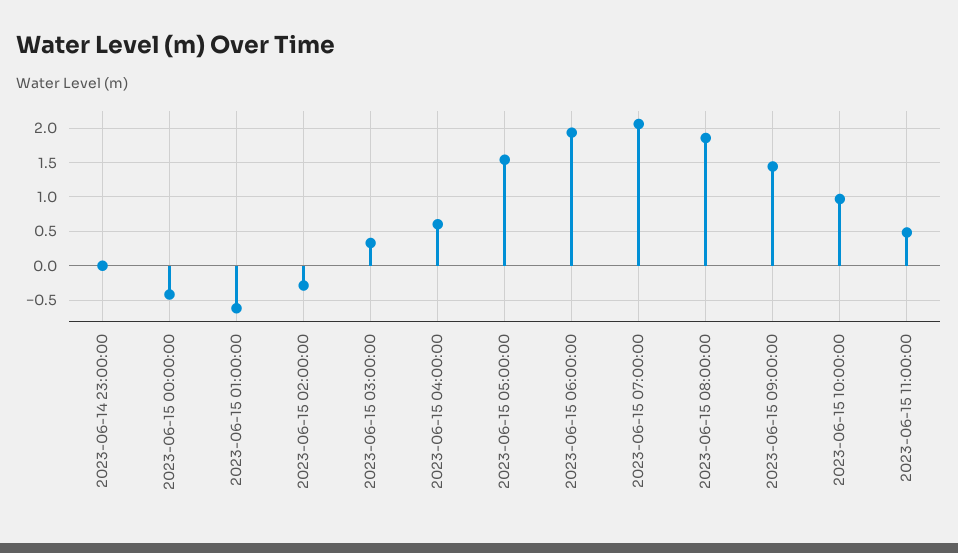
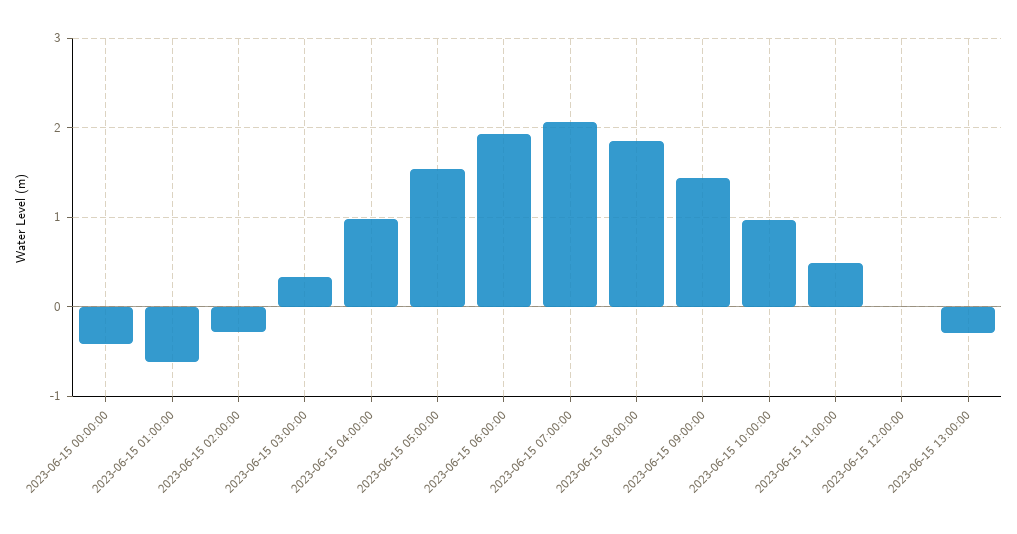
2023-06-14 23:00:00: 0 -> none
2023-06-15 04:00:00: 0.6 -> 1
2023-06-15 12:00:00: none -> 0
2023-06-15 13:00:00: none -> -0.3

